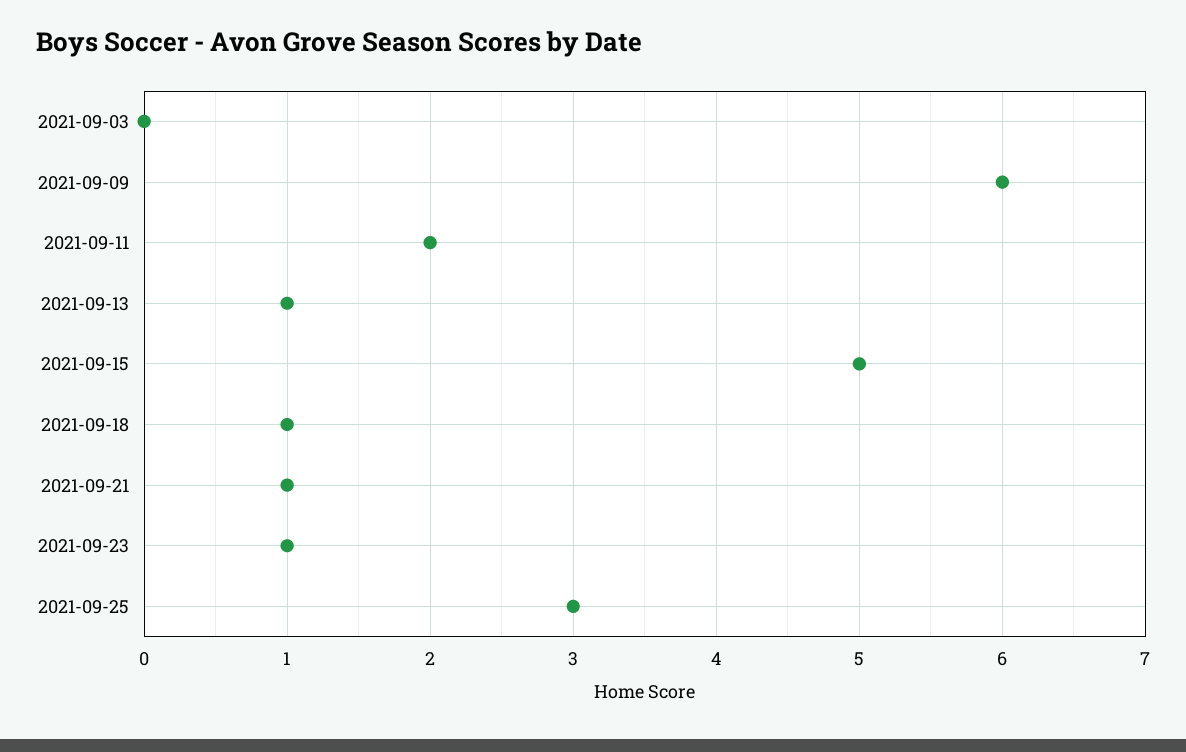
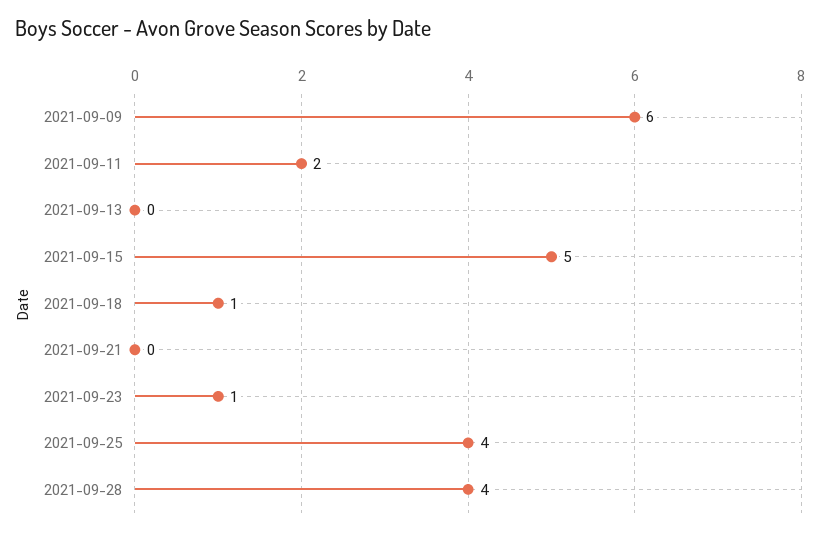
2021-09-03: 0 -> none
2021-09-13: 1 -> 0
2021-09-21: 1 -> 0
2021-09-25: 3 -> 4
2021-09-28: none -> 4

